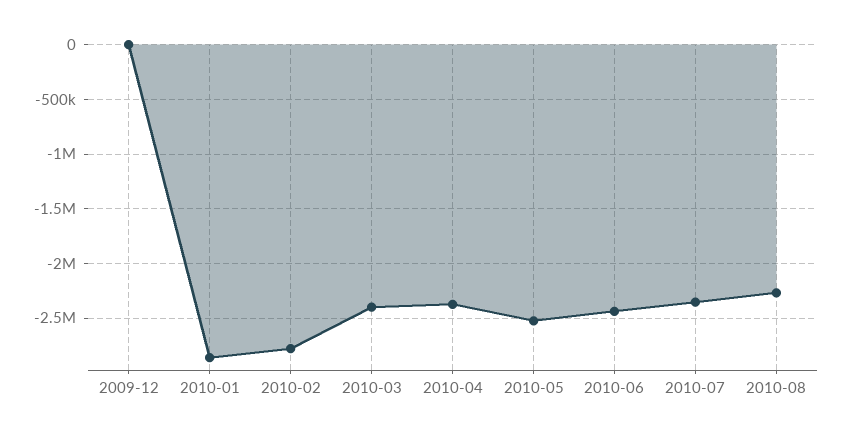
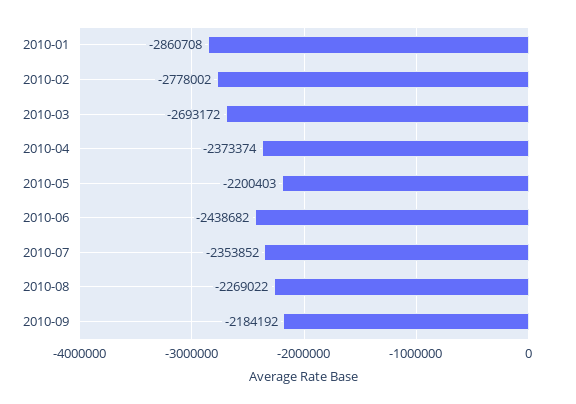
2009-12: 0 -> none
2010-03: -2400000 -> -2693172
2010-05: -2500000 -> -2200403
2010-09: none -> -2184192

